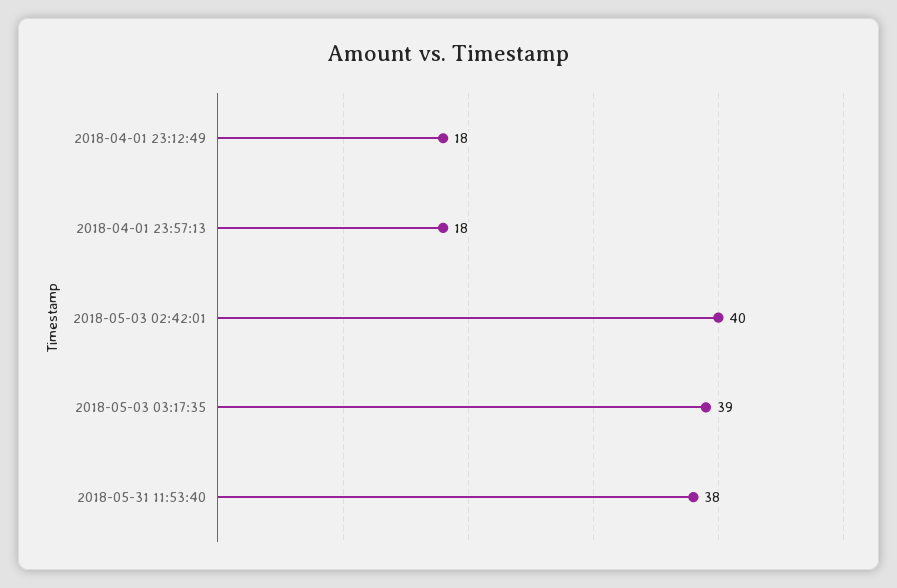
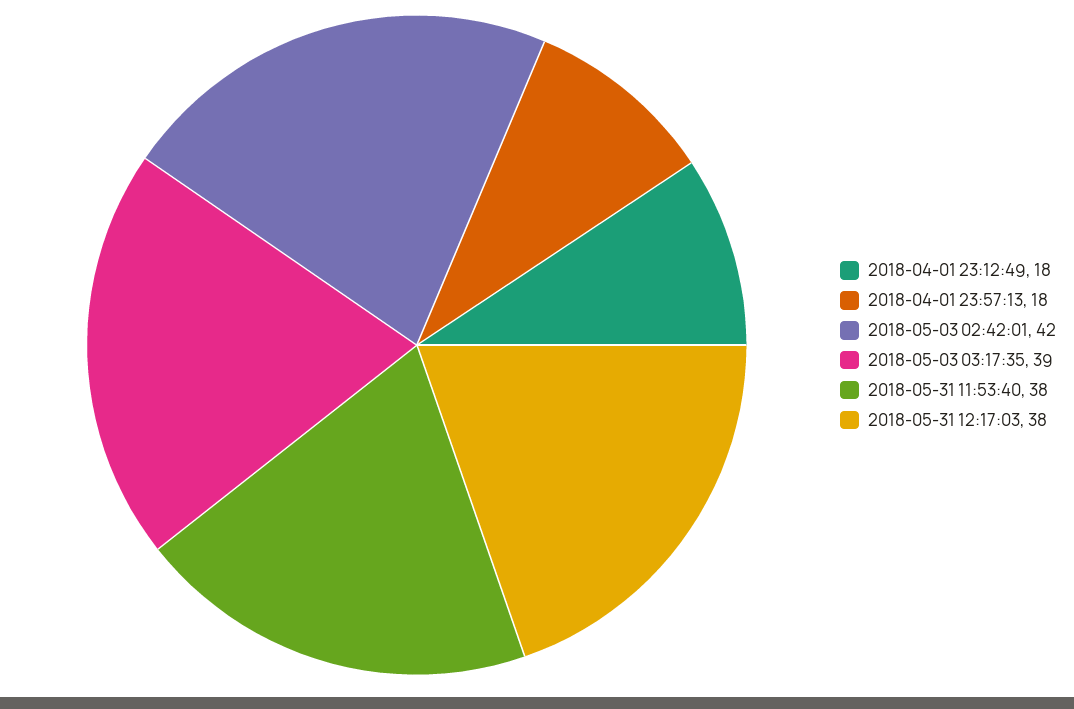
2018-05-03 02:42:01: 40 -> 42
2018-05-31 12:17:03: none -> 38

